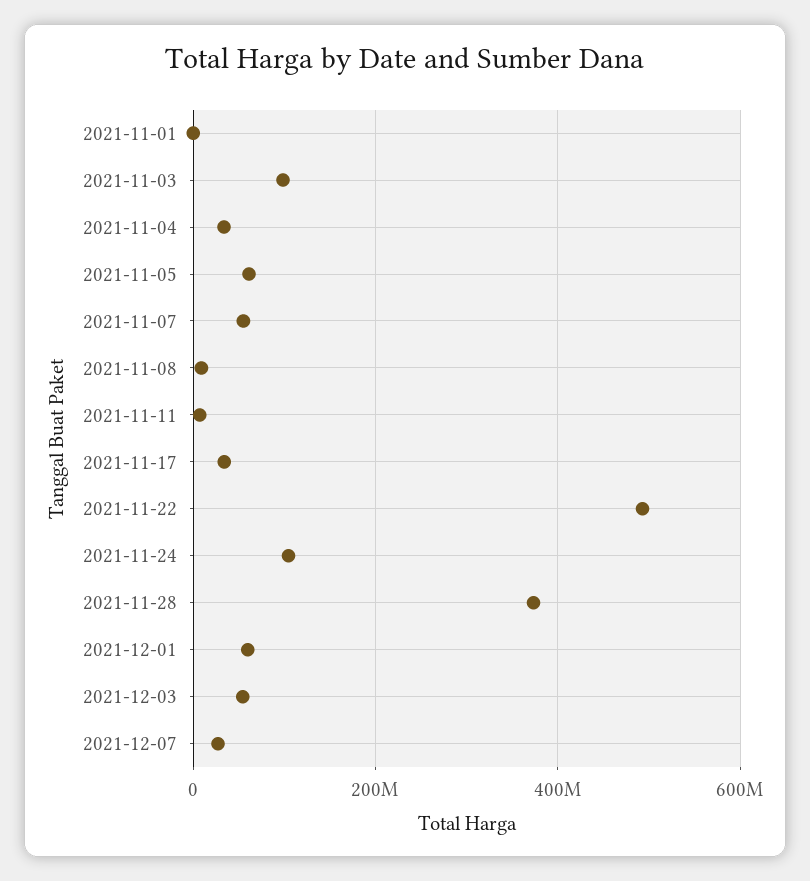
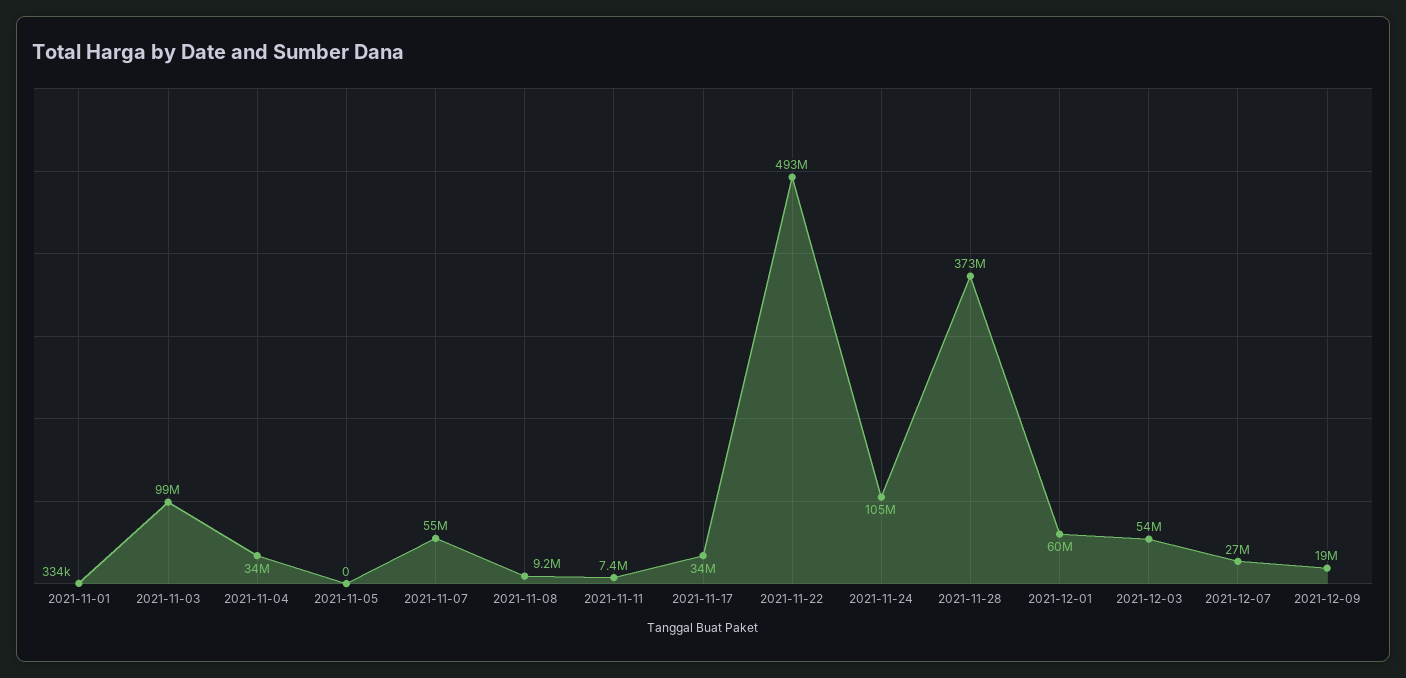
2021-11-05: 60000000 -> 0
2021-12-09: none -> 19000000

